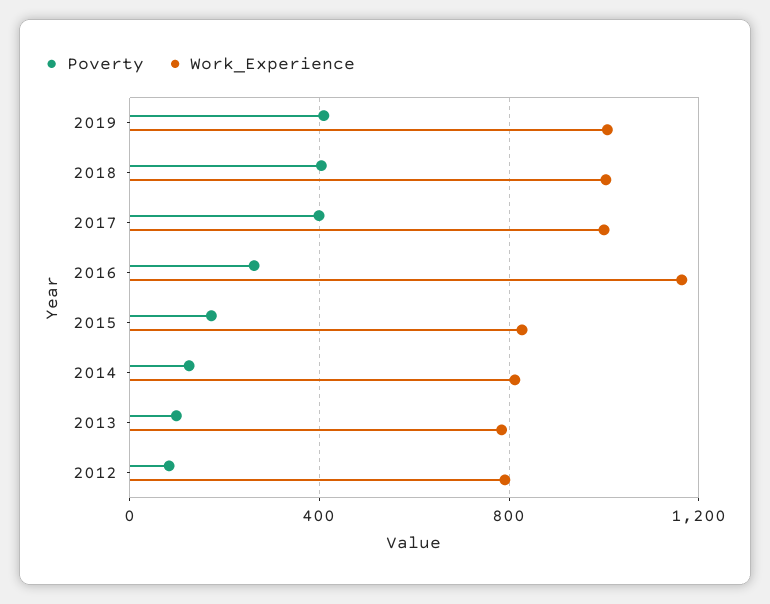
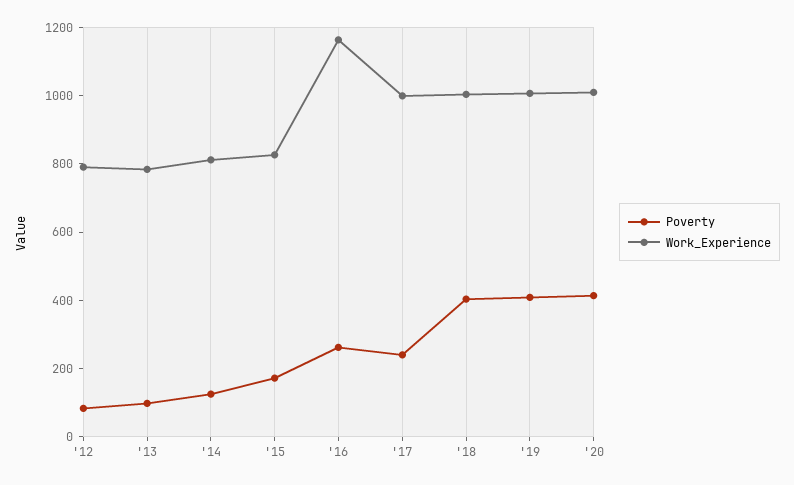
Poverty, 2017: 400 -> 250
Poverty, '20: none -> 400
Work_Experience, '20: none -> 1000

